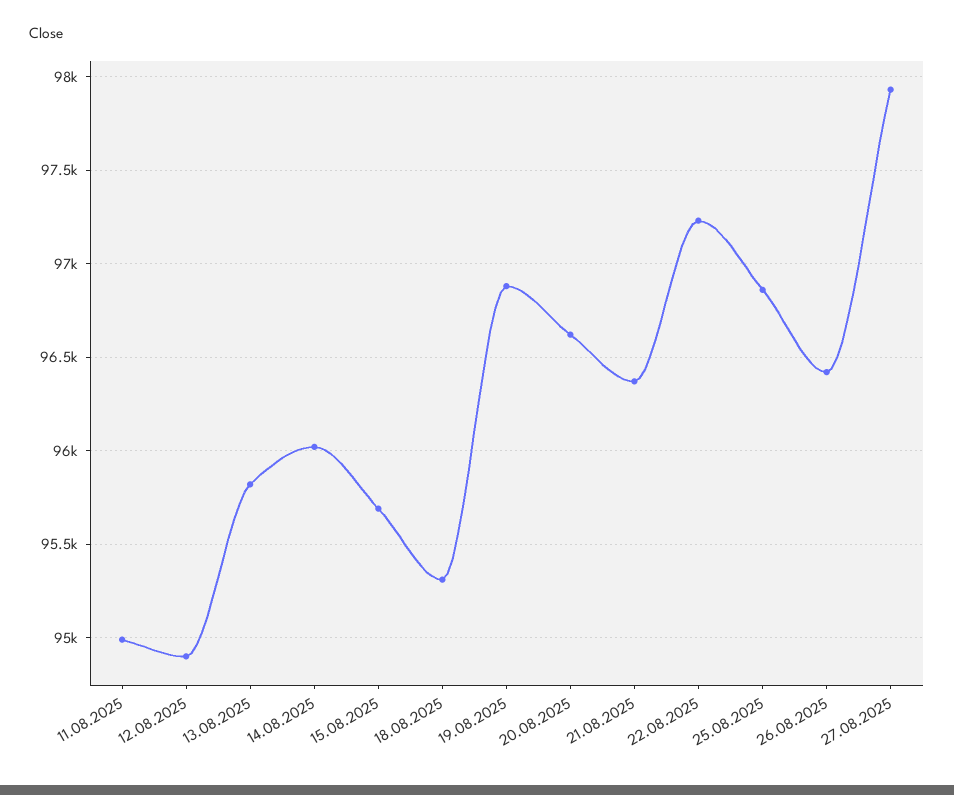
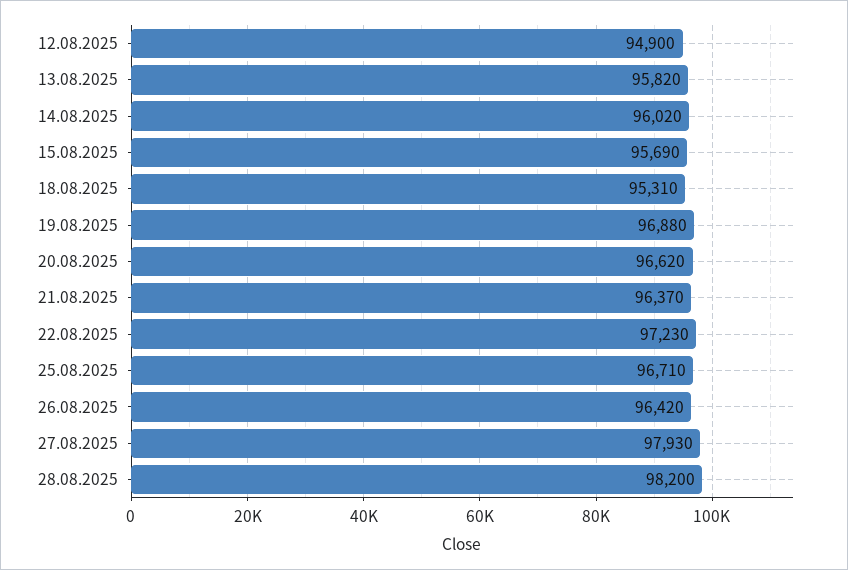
11.08.2025: 95000 -> none
25.08.2025: 96850 -> 96710
28.08.2025: none -> 98200

